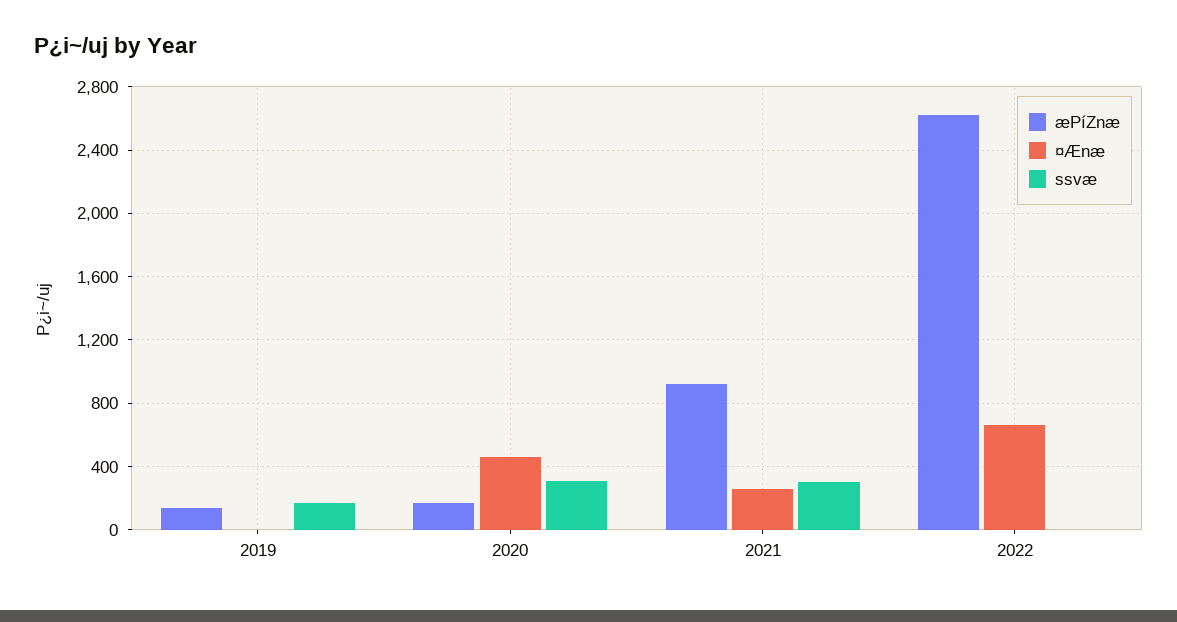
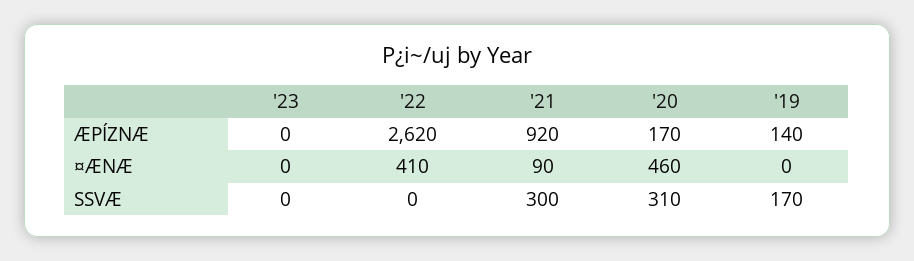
¤Ænæ, 2021: 250 -> 90
¤Ænæ, 2022: 650 -> 410
æPíZnæ, '23: none -> 0
¤Ænæ, '23: none -> 0
ssvæ, '23: none -> 0

